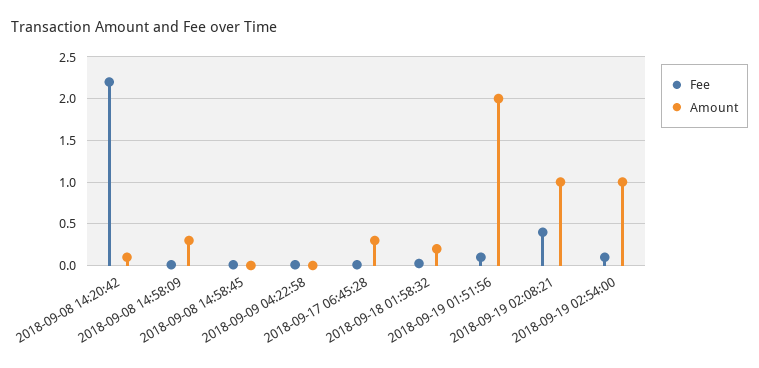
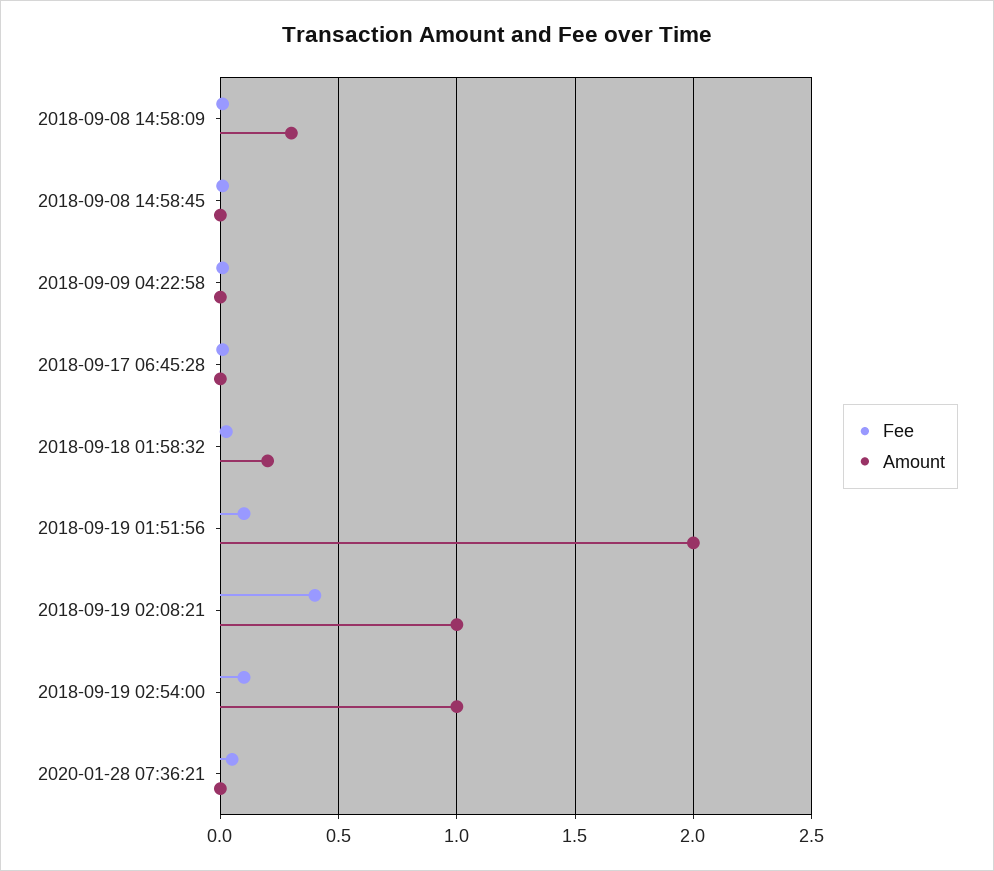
Fee, 2018-09-08 14:20:42: 2.2 -> none
Amount, 2018-09-08 14:20:42: 0.1 -> none
Amount, 2018-09-17 06:45:28: 0.3 -> 0
Fee, 2020-01-28 07:36:21: none -> 0.05
Amount, 2020-01-28 07:36:21: none -> 0

